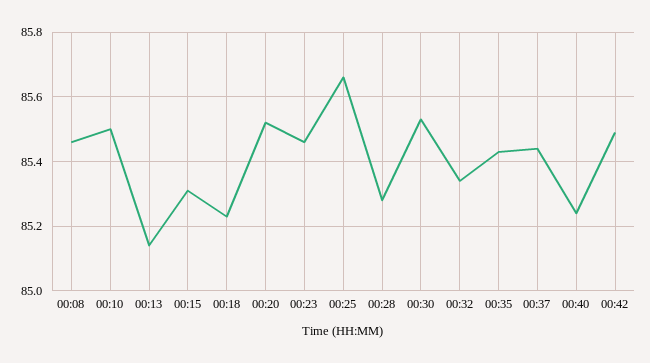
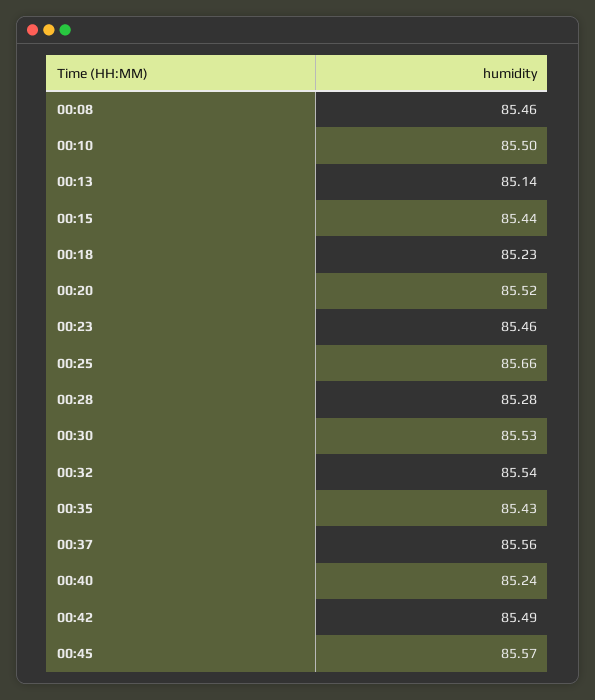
00:15: 85.3 -> 85.44
00:32: 85.35 -> 85.54
00:37: 85.45 -> 85.56
00:45: none -> 85.57

